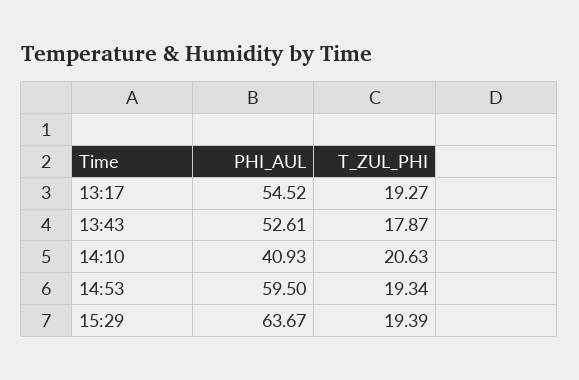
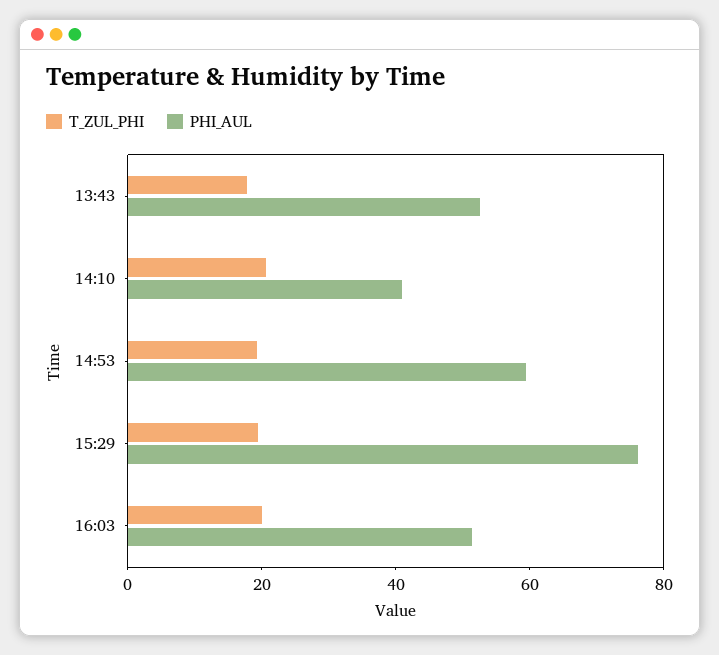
PHI_AUL, 13:17: 54.52 -> none
T_ZUL_PHI, 13:17: 19.27 -> none
PHI_AUL, 15:29: 63.67 -> 75
T_ZUL_PHI, 16:03: none -> 20
PHI_AUL, 16:03: none -> 50

